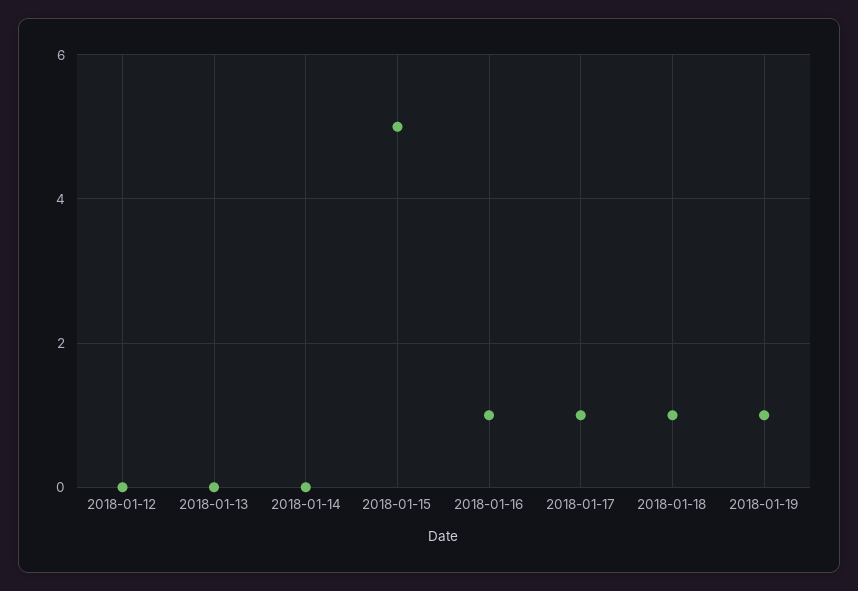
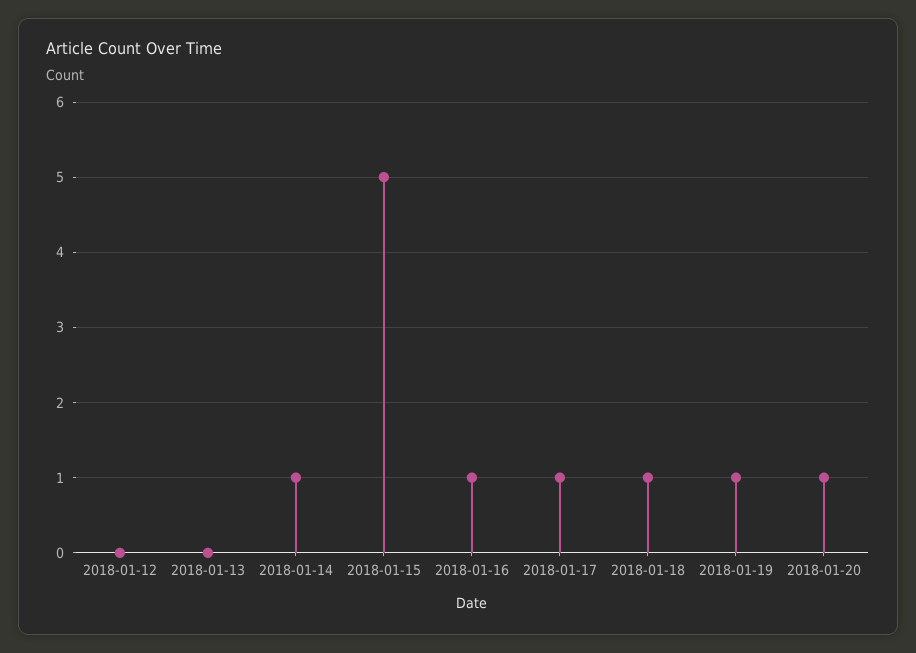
2018-01-14: 0 -> 1
2018-01-20: none -> 1

